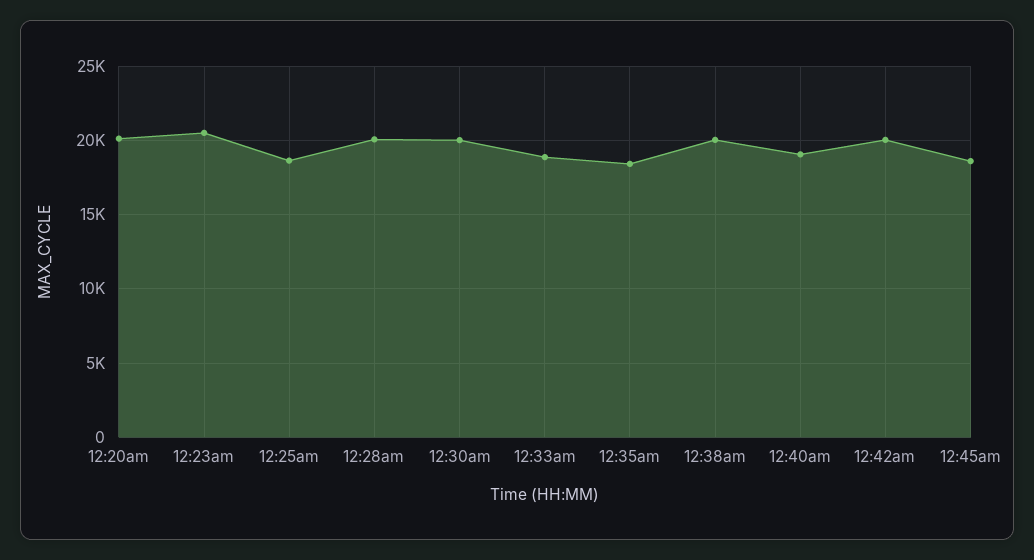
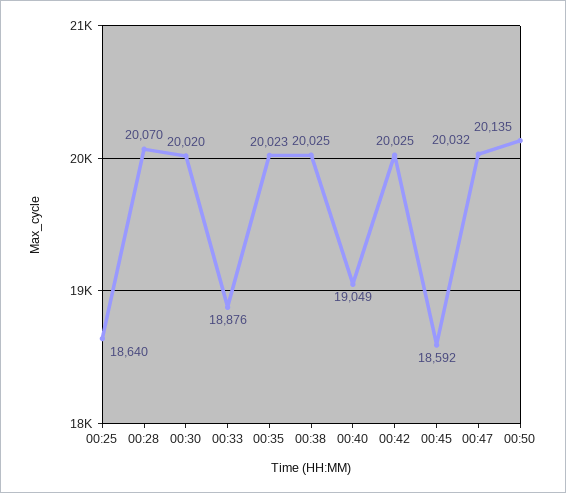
12:20am: 20000 -> none
12:23am: 20500 -> none
12:35am: 18500 -> 20023
00:47: none -> 20032
00:50: none -> 20135

